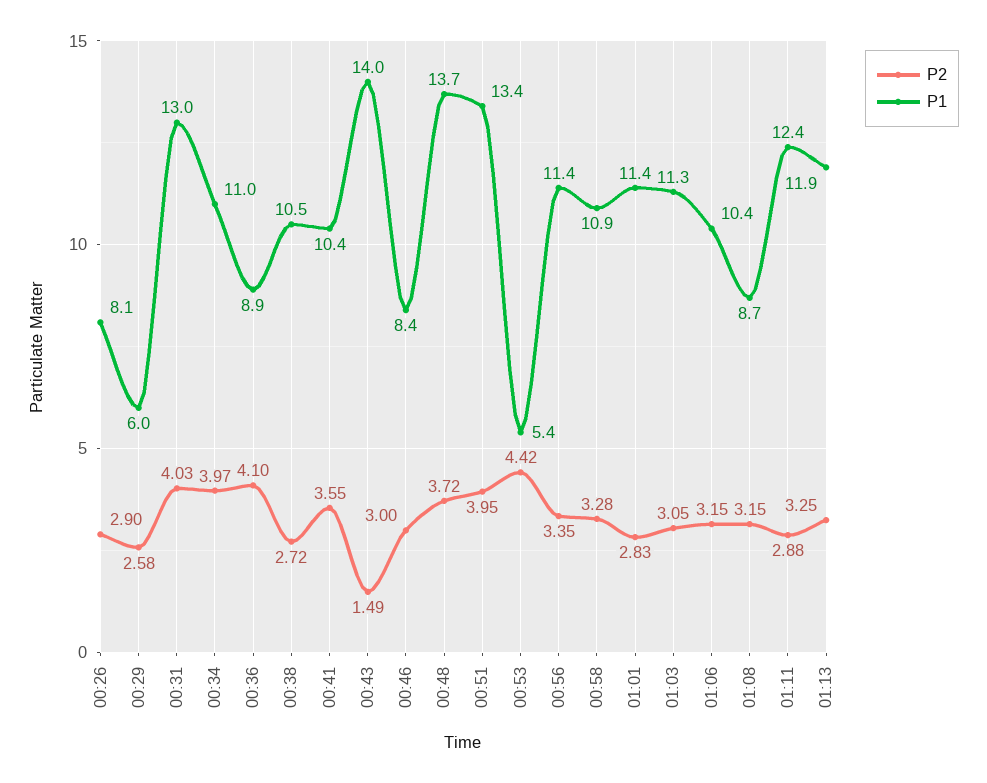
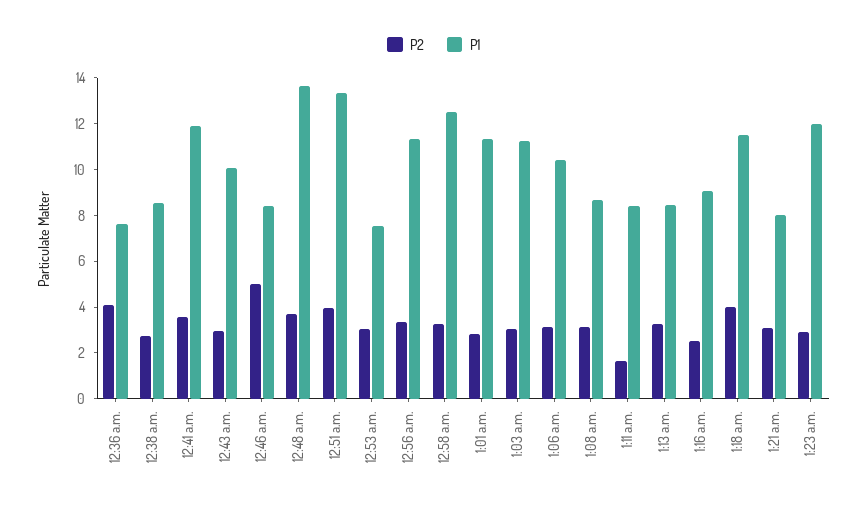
P2, 00:26: 2.9 -> none
P1, 00:26: 8.1 -> none
P2, 00:29: 2.58 -> none
P1, 00:29: 6 -> none
P2, 00:31: 4.03 -> none
P1, 00:31: 13 -> none
P2, 00:34: 3.97 -> none
P1, 00:34: 11 -> none
P1, 00:36: 8.9 -> 7.5
P1, 00:38: 10.5 -> 8.5
P1, 00:41: 10.4 -> 12
P2, 00:43: 1.49 -> 3
P1, 00:43: 14 -> 10
P2, 00:46: 3 -> 5
P2, 00:53: 4.42 -> 3
P1, 00:53: 5.4 -> 7.5
P1, 00:58: 10.9 -> 12.5
P2, 01:11: 2.88 -> 1.5
P1, 01:11: 12.4 -> 8.5
P1, 01:13: 11.9 -> 8.5
P2, 1:16 a.m.: none -> 2.5
P1, 1:16 a.m.: none -> 9
P2, 1:18 a.m.: none -> 4
P1, 1:18 a.m.: none -> 11.5
P2, 1:21 a.m.: none -> 3
P1, 1:21 a.m.: none -> 8
P2, 1:23 a.m.: none -> 3
P1, 1:23 a.m.: none -> 12

